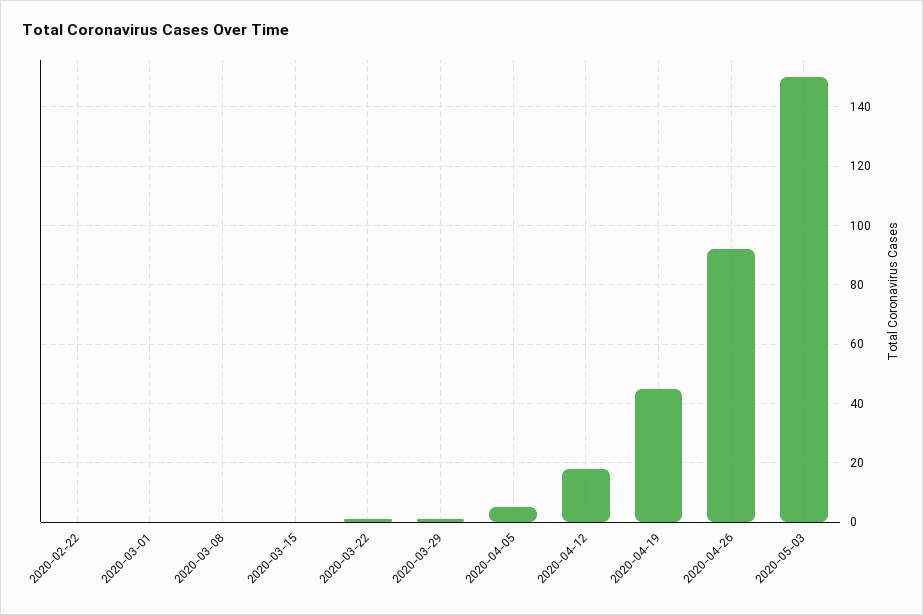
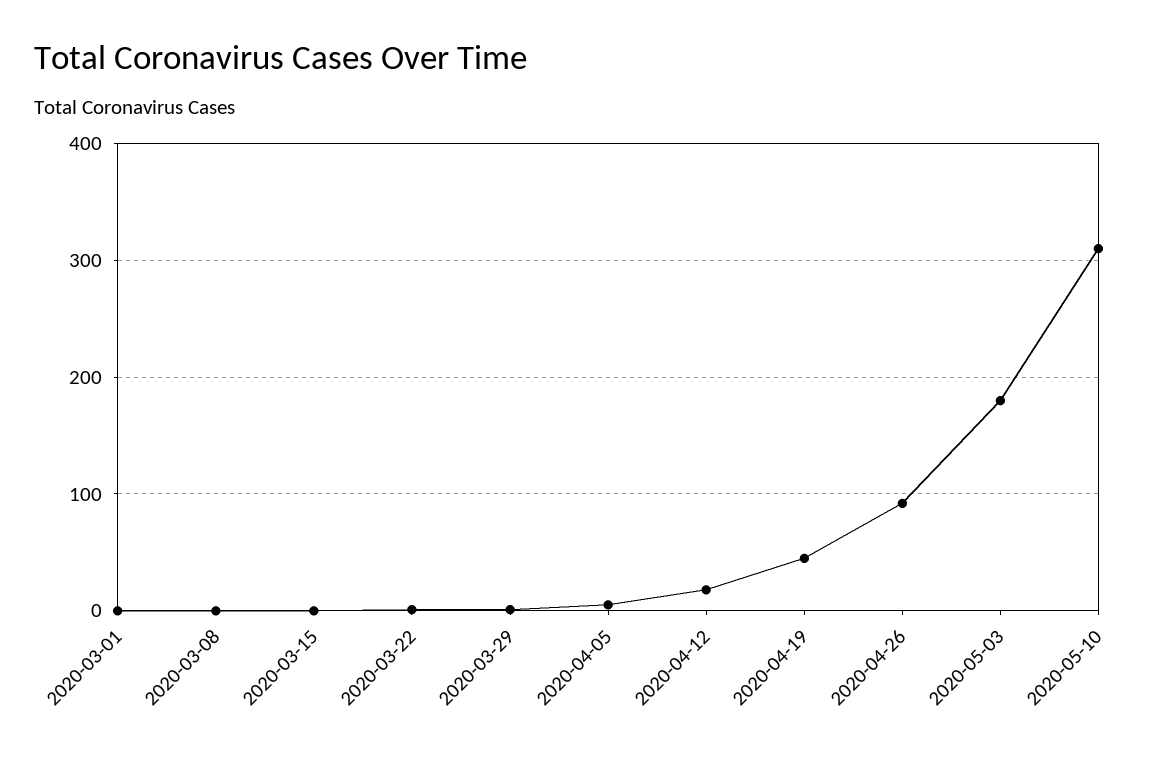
2020-02-22: 0 -> none
2020-05-03: 150 -> 180
2020-05-10: none -> 310

